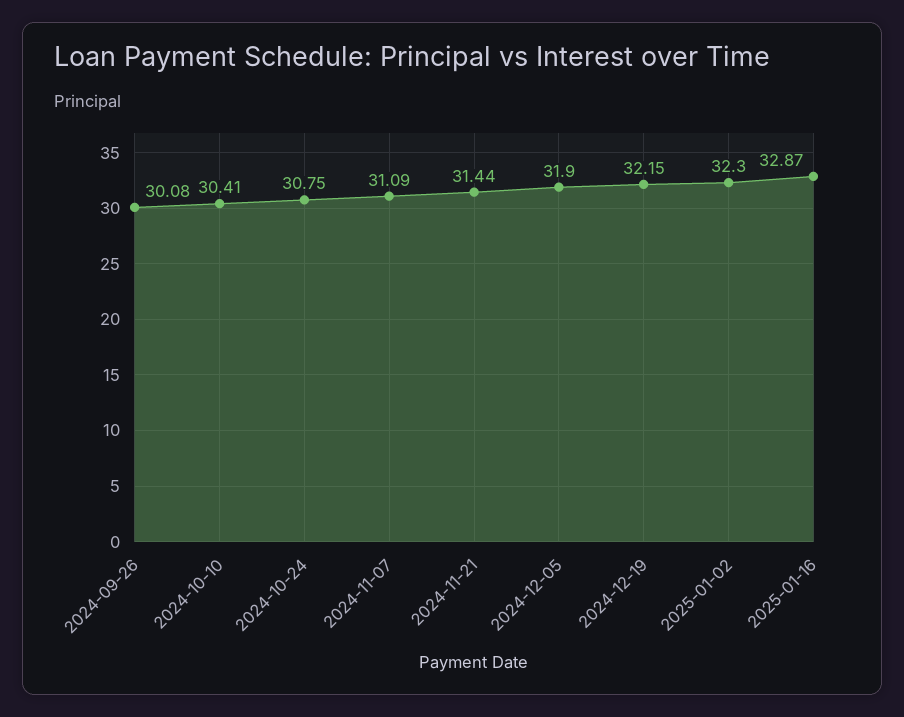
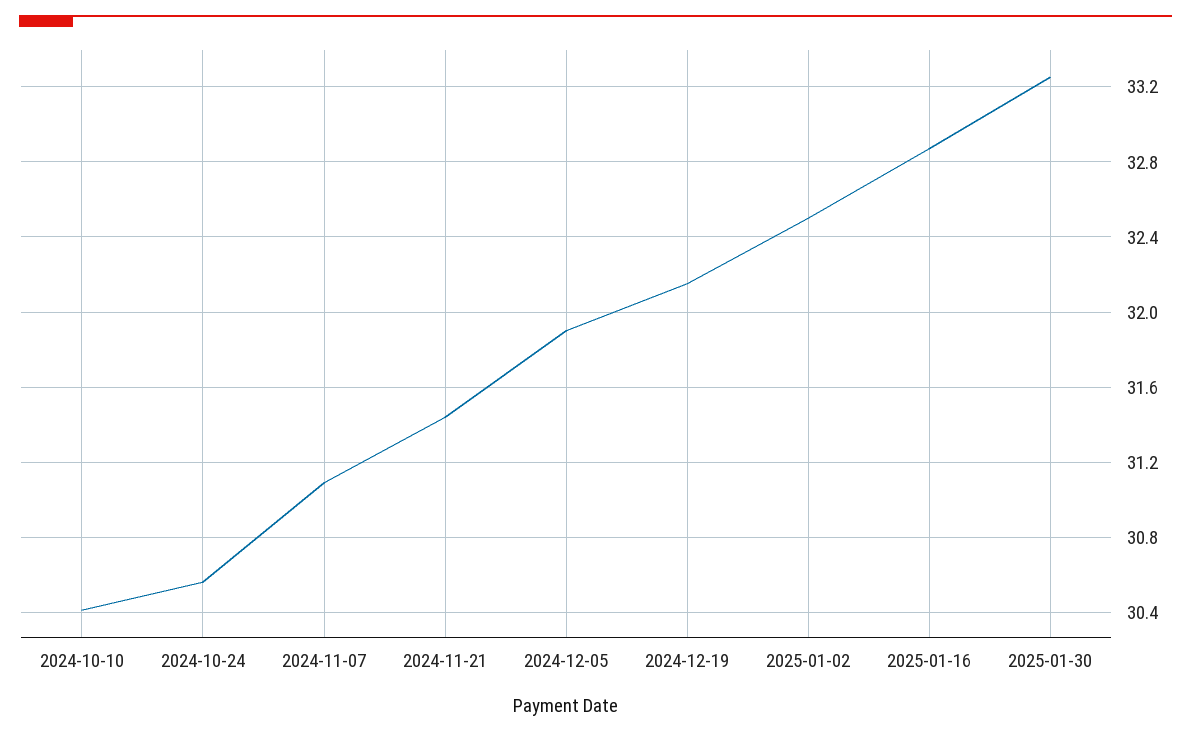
2024-09-26: 30.08 -> none
2024-10-24: 30.75 -> 30.55
2025-01-02: 32.3 -> 32.5
2025-01-30: none -> 33.25

